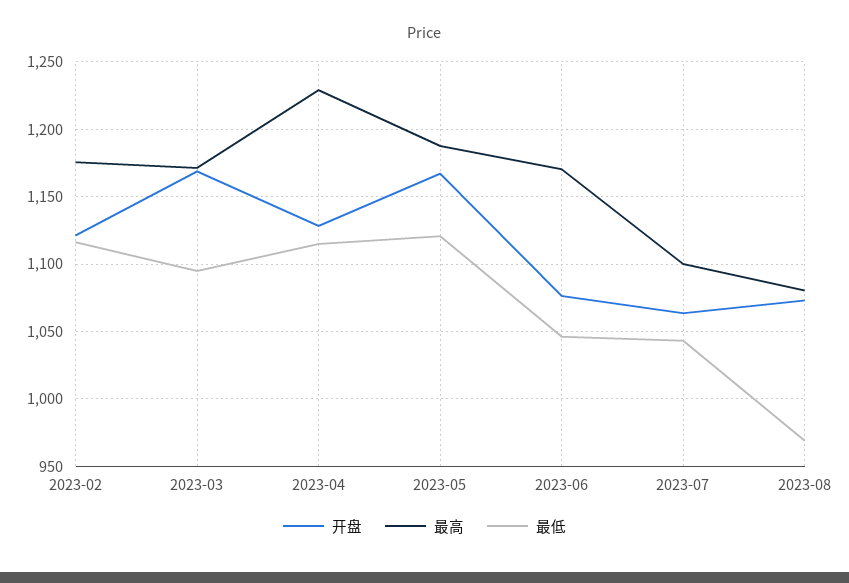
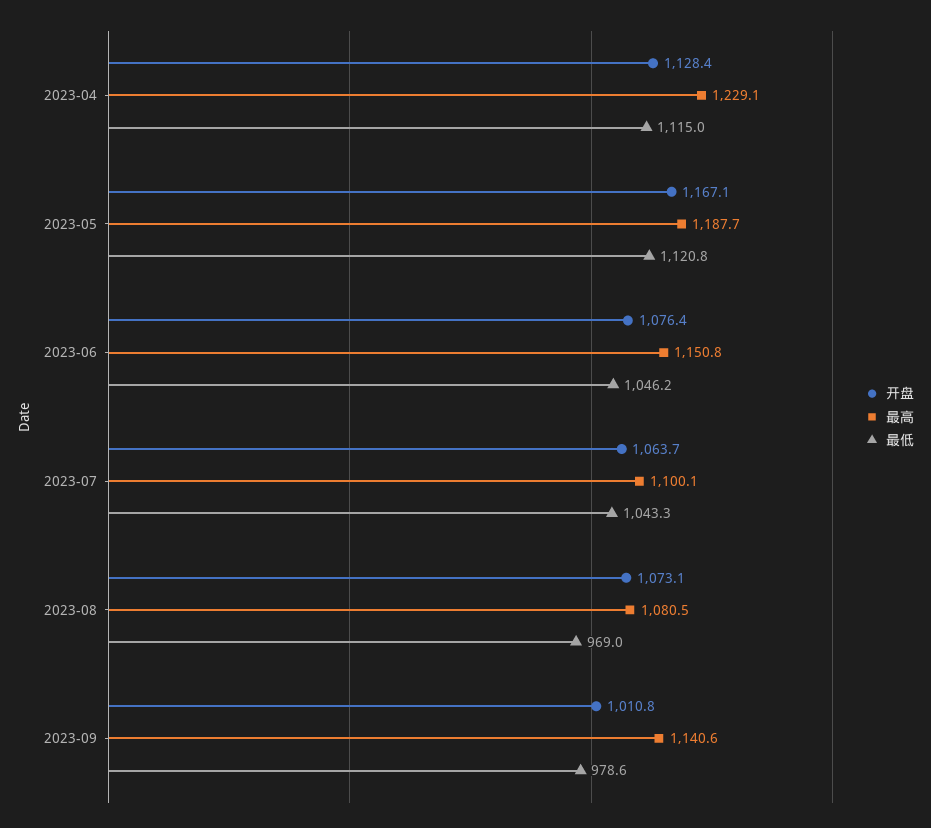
开盘, 2023-02: 1120 -> none
最高, 2023-02: 1175 -> none
最低, 2023-02: 1115 -> none
开盘, 2023-03: 1170 -> none
最高, 2023-03: 1170 -> none
最低, 2023-03: 1095 -> none
最高, 2023-06: 1170 -> 1150.8
开盘, 2023-09: none -> 1010.8
最高, 2023-09: none -> 1140.6
最低, 2023-09: none -> 978.6

